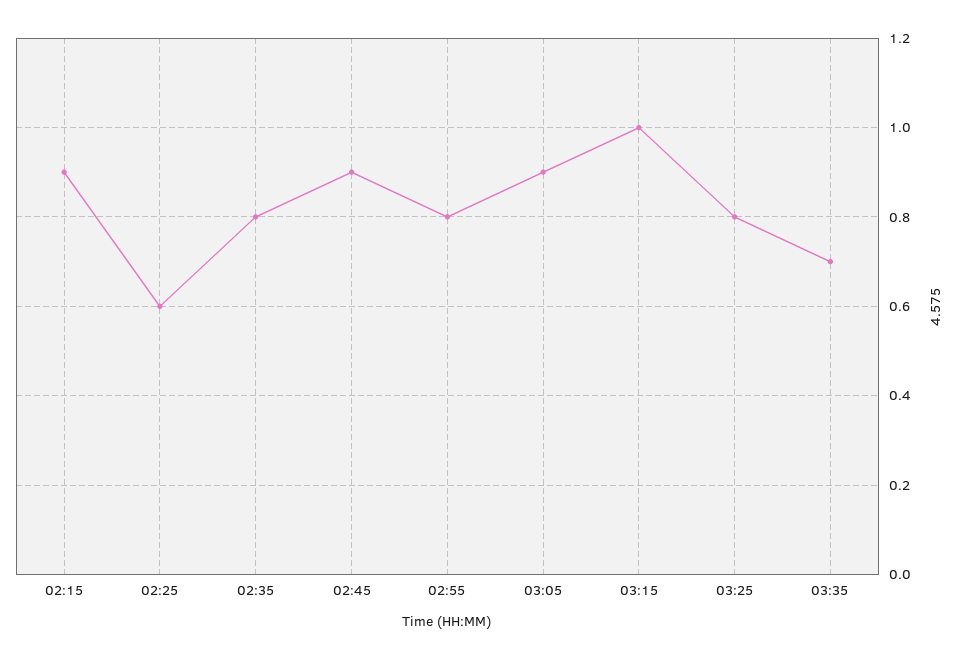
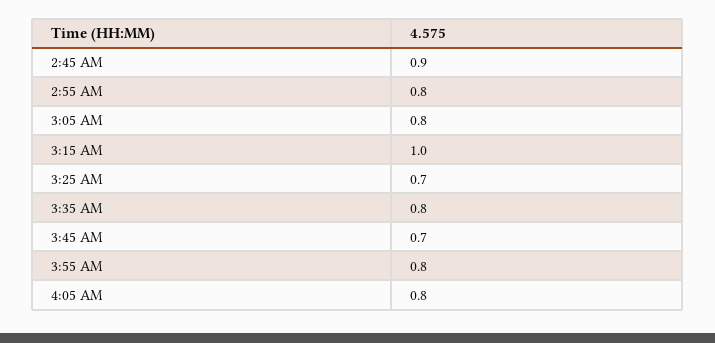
02:15: 0.9 -> none
02:25: 0.6 -> none
02:35: 0.8 -> none
03:05: 0.9 -> 0.8
03:25: 0.8 -> 0.7
03:35: 0.7 -> 0.8
3:45 AM: none -> 0.7
3:55 AM: none -> 0.8
4:05 AM: none -> 0.8

